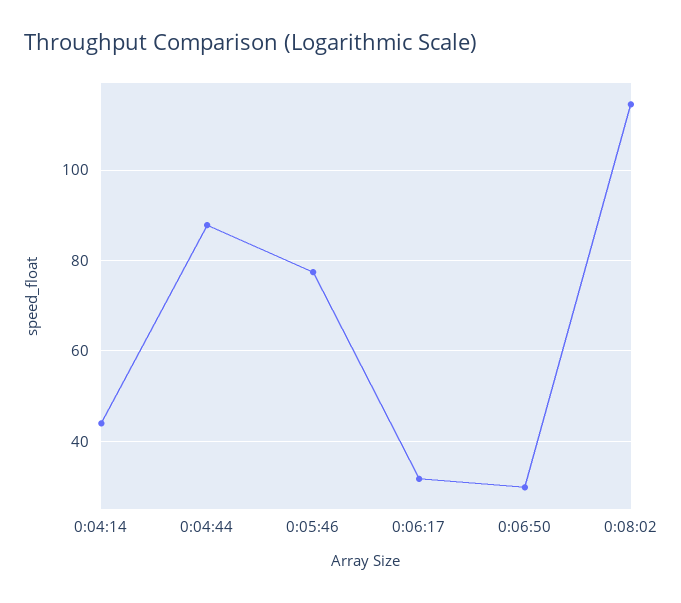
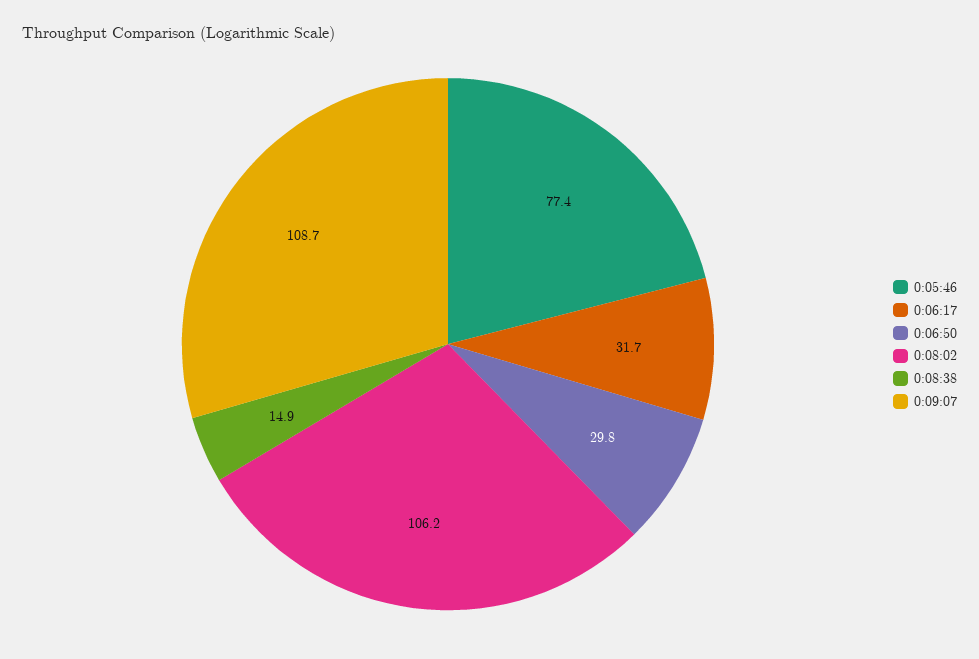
0:04:14: 44 -> none
0:04:44: 88 -> none
0:08:02: 114 -> 106.2
0:08:38: none -> 14.9
0:09:07: none -> 108.7

